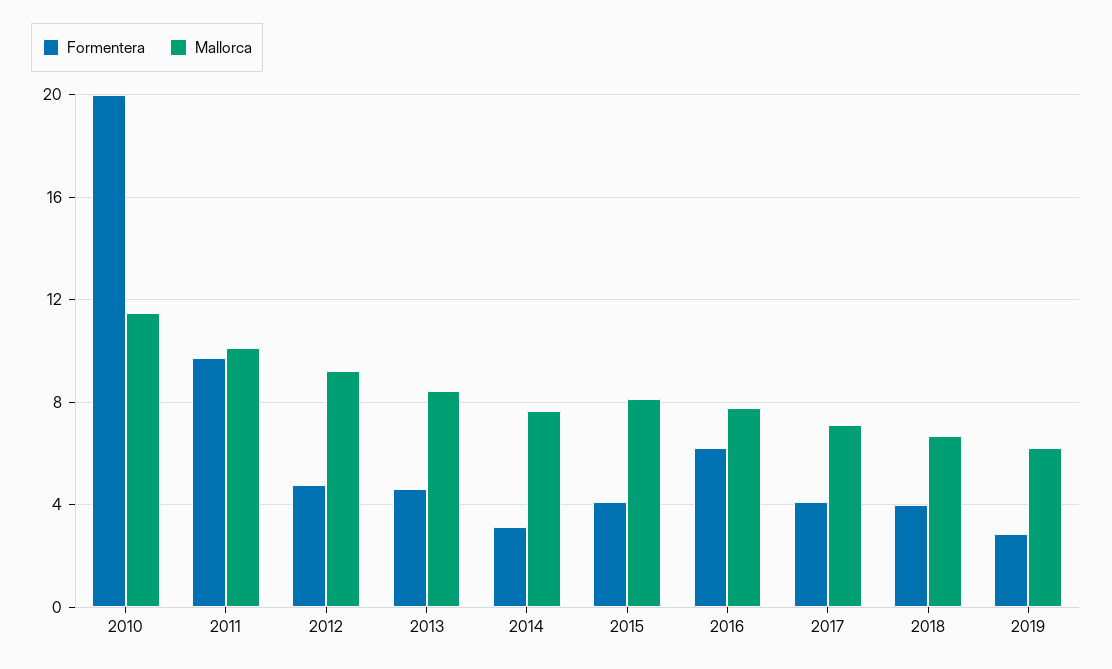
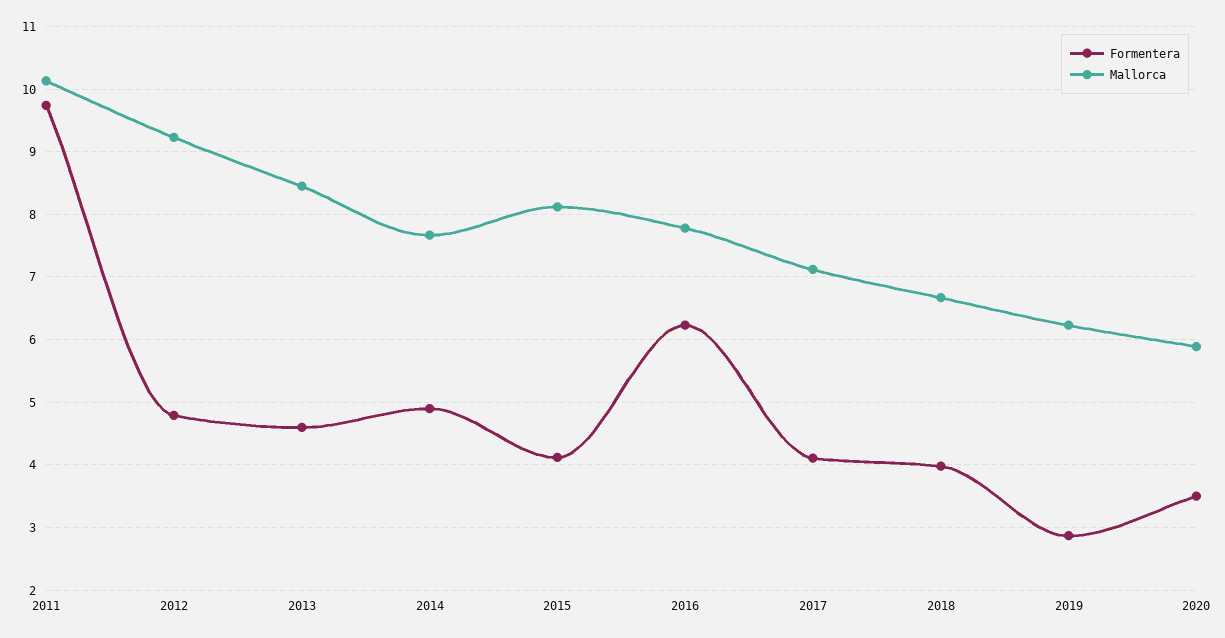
Formentera, 2010: 20 -> none
Mallorca, 2010: 11.5 -> none
Formentera, 2014: 3 -> 4.9
Formentera, 2020: none -> 3.5
Mallorca, 2020: none -> 5.9

